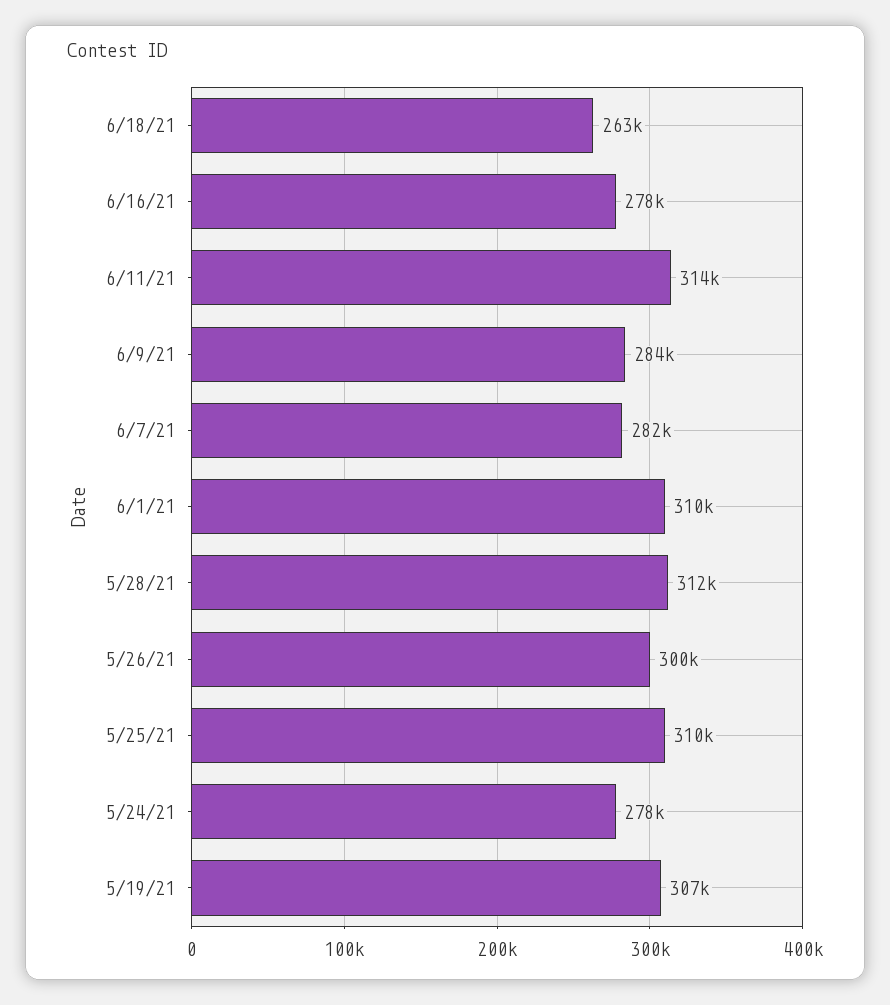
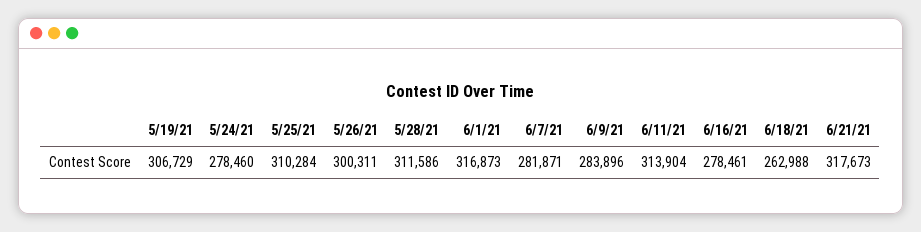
6/1/21: 310000 -> 316873
6/21/21: none -> 317673

